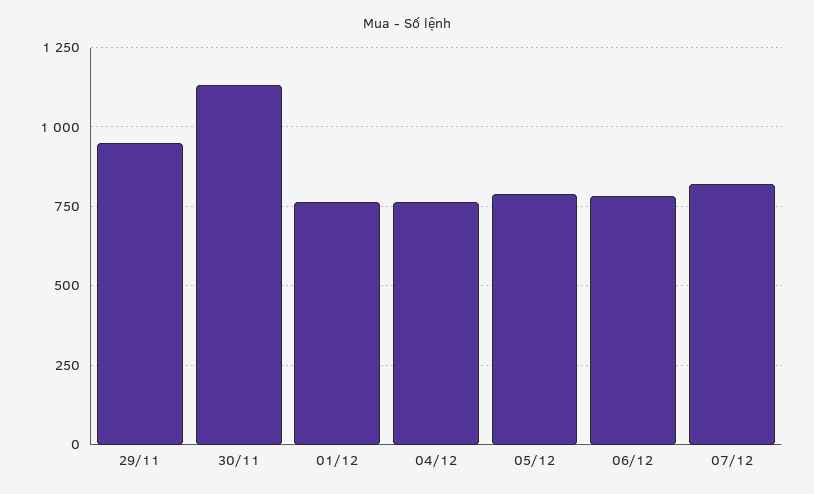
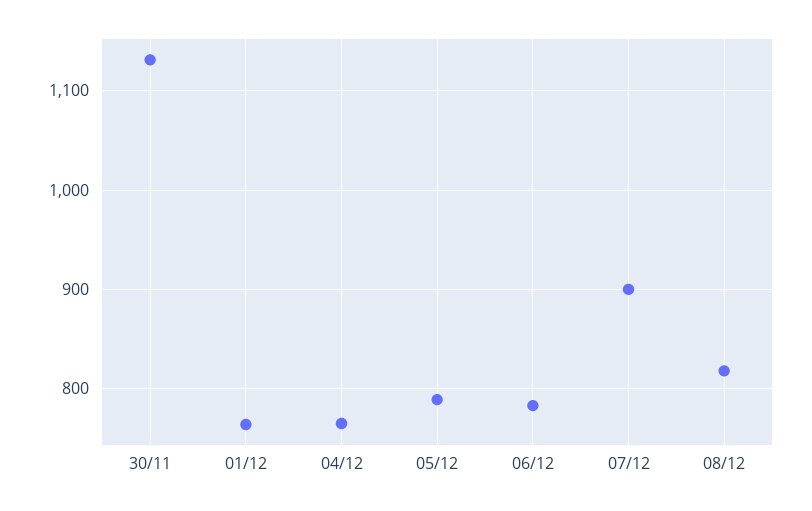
29/11: 950 -> none
07/12: 825 -> 900
08/12: none -> 820

